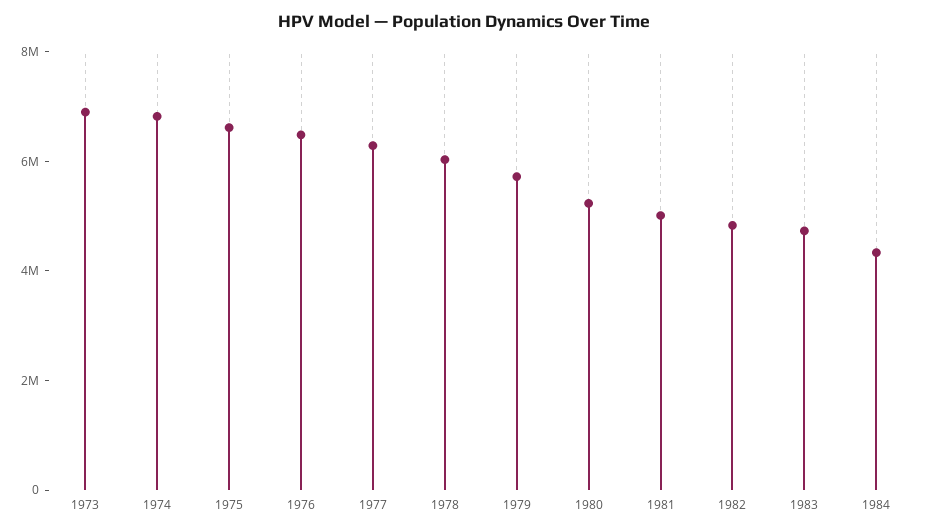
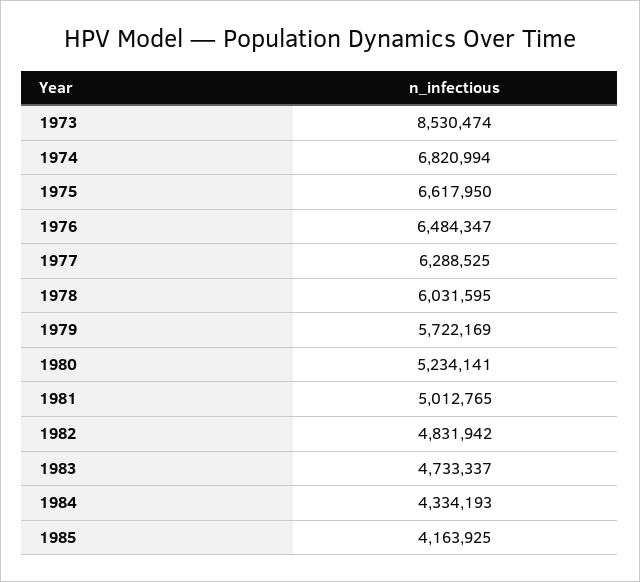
1973: 7000000 -> 8530474
1985: none -> 4163925

